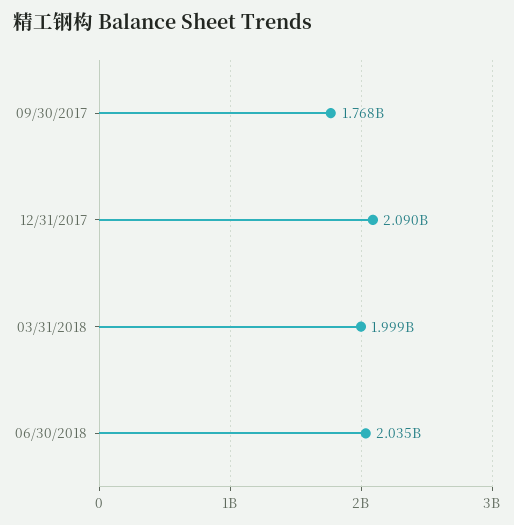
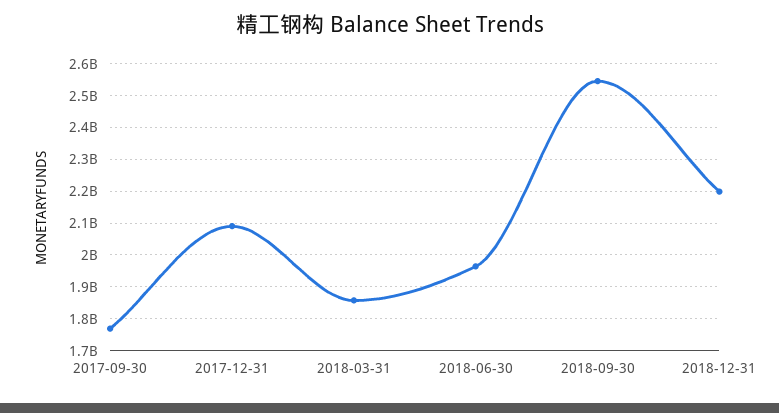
03/31/2018: 1999000000 -> 1860000000
06/30/2018: 2035000000 -> 1960000000
2018-09-30: none -> 2540000000
2018-12-31: none -> 2200000000

